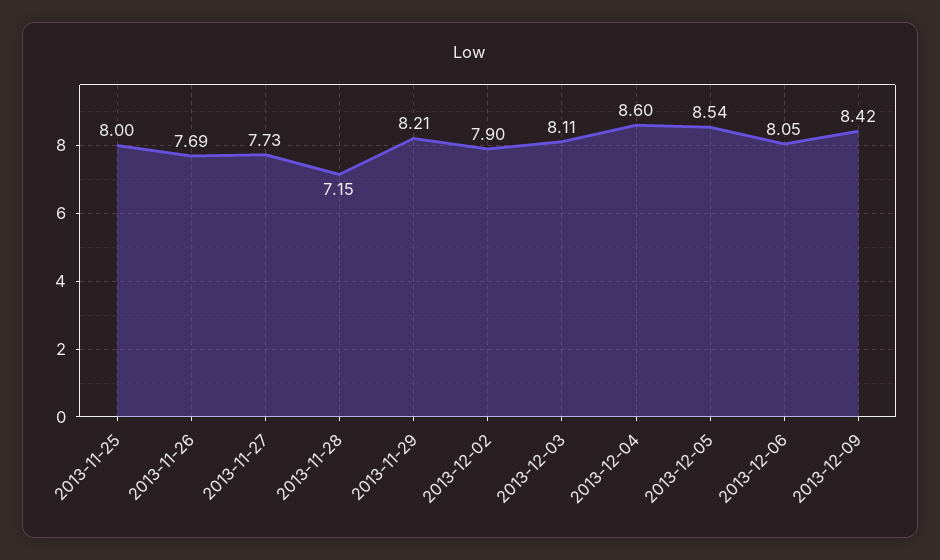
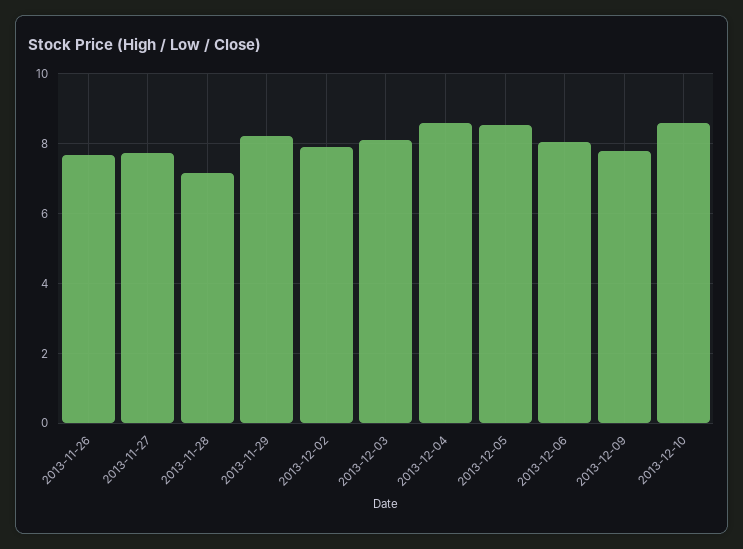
2013-11-25: 8 -> none
2013-12-09: 8.42 -> 7.8
2013-12-10: none -> 8.6

